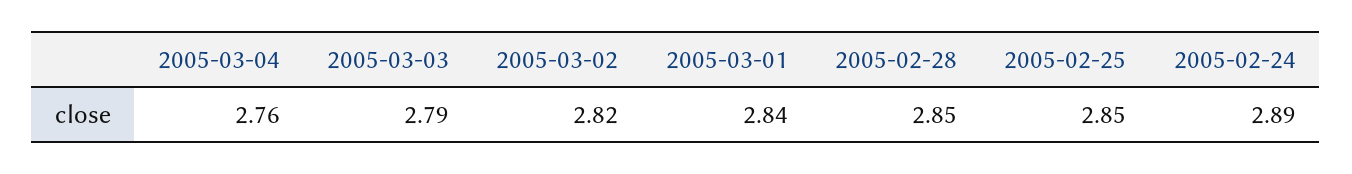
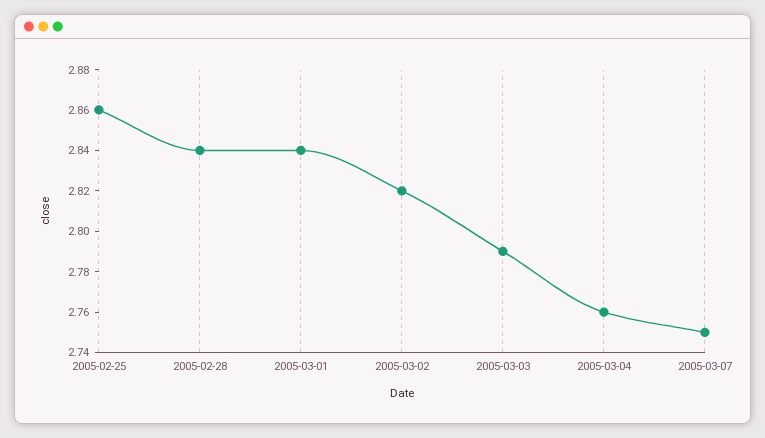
2005-02-28: 2.85 -> 2.84
2005-02-25: 2.85 -> 2.86
2005-02-24: 2.89 -> none
2005-03-07: none -> 2.75

